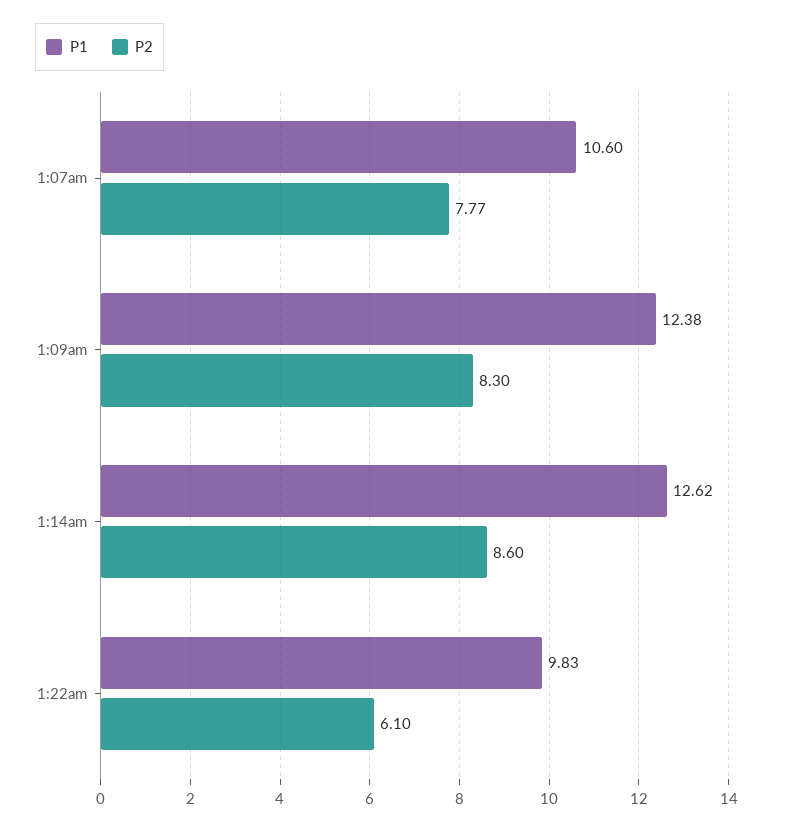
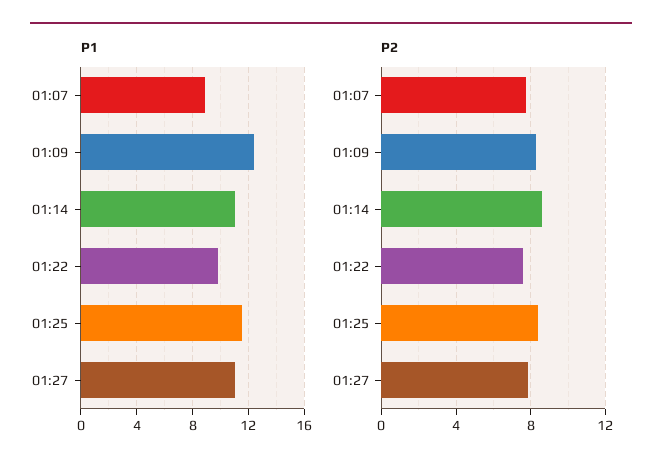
P1, 1:07am: 10.6 -> 9
P1, 1:14am: 12.62 -> 11
P2, 1:22am: 6.1 -> 7.5
P1, 01:25: none -> 11.5
P1, 01:27: none -> 11
P2, 01:25: none -> 8.5
P2, 01:27: none -> 8

